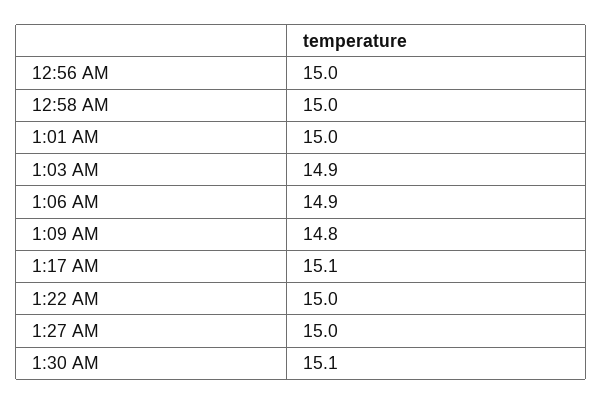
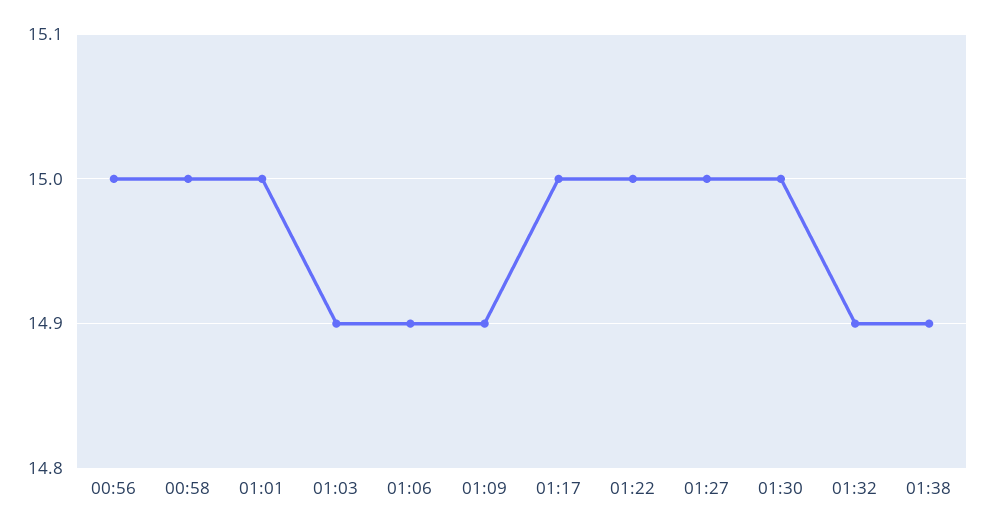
1:09 AM: 14.8 -> 14.9
1:17 AM: 15.1 -> 15
1:30 AM: 15.1 -> 15
01:32: none -> 14.9
01:38: none -> 14.9

